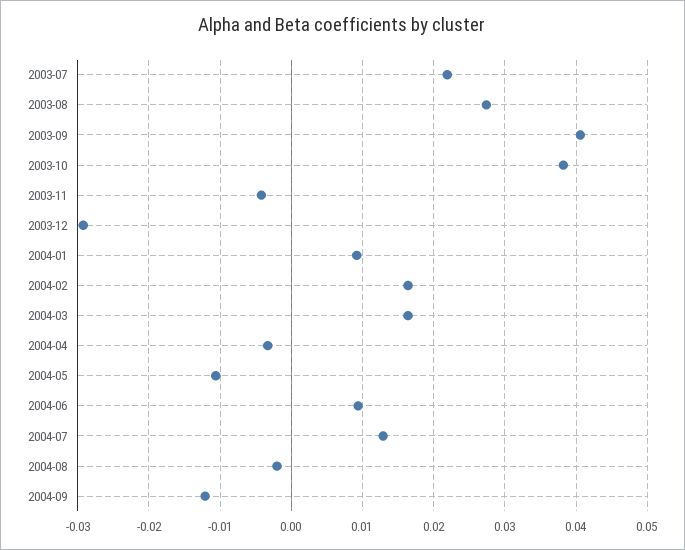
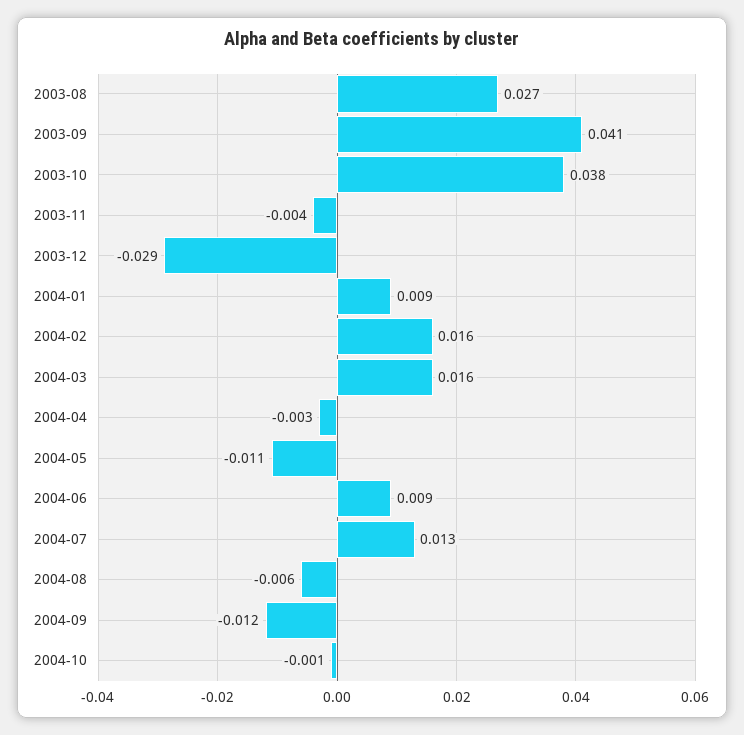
2003-07: 0.022 -> none
2004-08: -0.002 -> -0.006
2004-10: none -> -0.001

